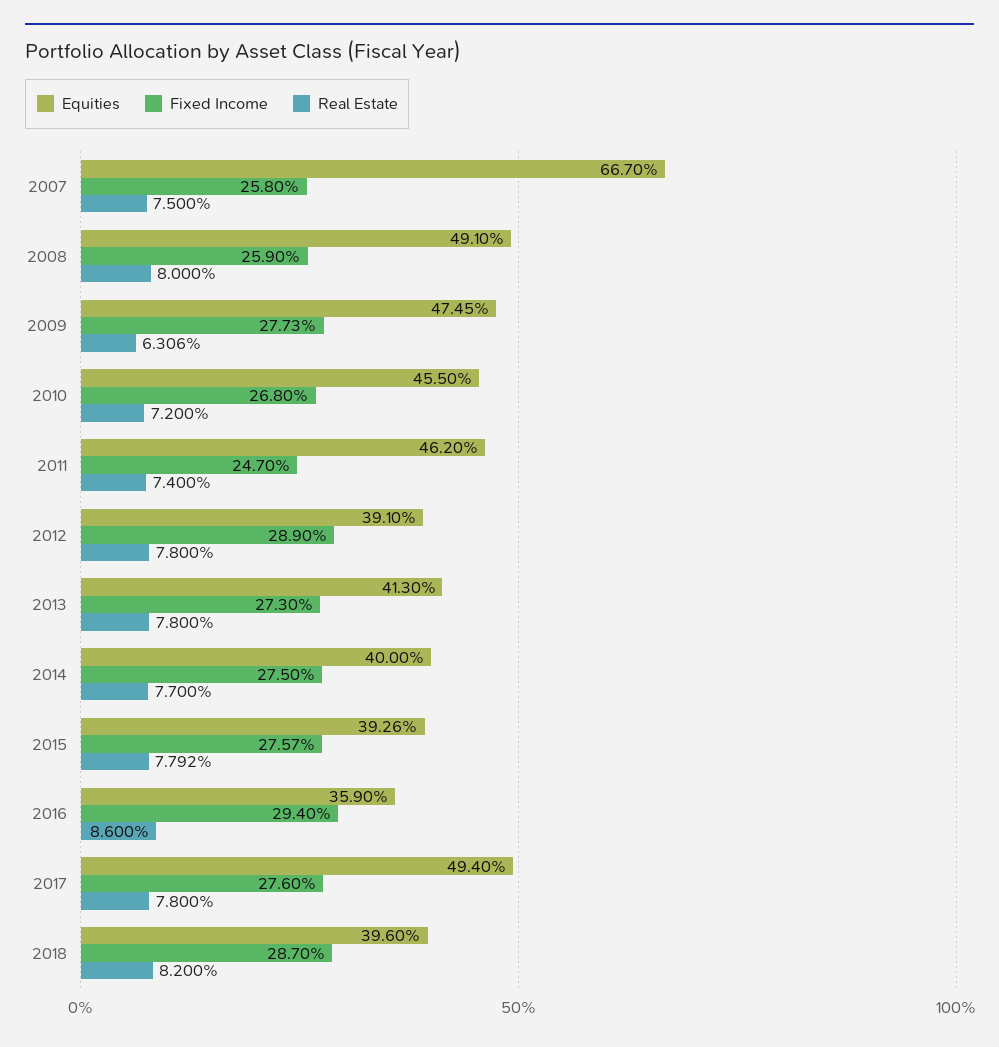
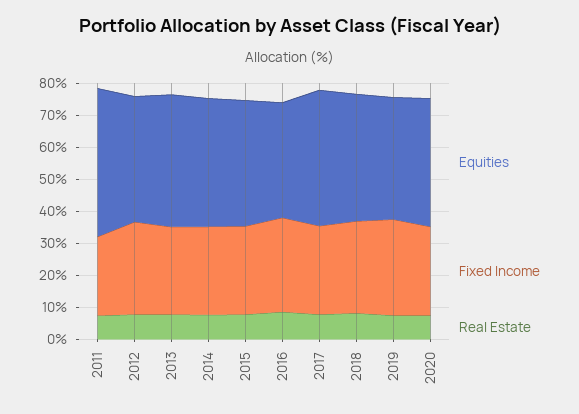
Equities, 2007: 66.7 -> none
Fixed Income, 2007: 25.8 -> none
Real Estate, 2007: 7.5 -> none
Equities, 2008: 49.1 -> none
Fixed Income, 2008: 25.9 -> none
Real Estate, 2008: 8 -> none
Equities, 2009: 47.45 -> none
Fixed Income, 2009: 27.73 -> none
Real Estate, 2009: 6.306 -> none
Equities, 2010: 45.5 -> none
Fixed Income, 2010: 26.8 -> none
Real Estate, 2010: 7.2 -> none
Equities, 2017: 49.4 -> 42.5
Equities, 2019: none -> 37.5
Fixed Income, 2019: none -> 30
Real Estate, 2019: none -> 7.5
Equities, 2020: none -> 40
Fixed Income, 2020: none -> 27.5
Real Estate, 2020: none -> 7.5

